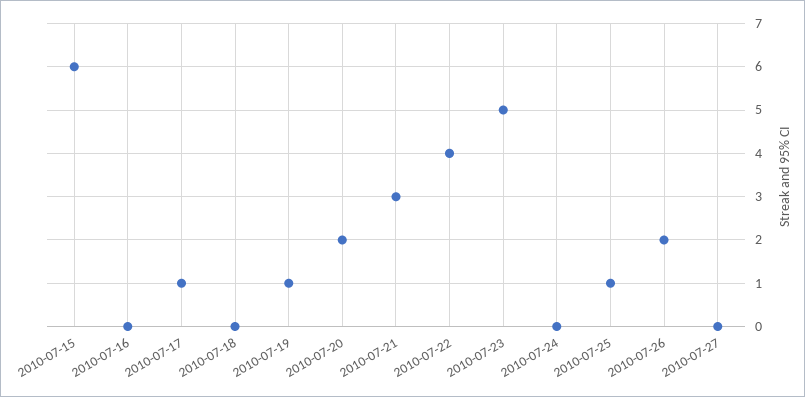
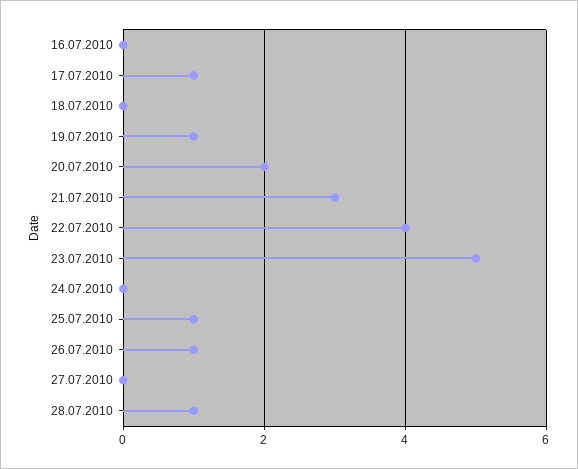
2010-07-15: 6 -> none
2010-07-26: 2 -> 1
28.07.2010: none -> 1

